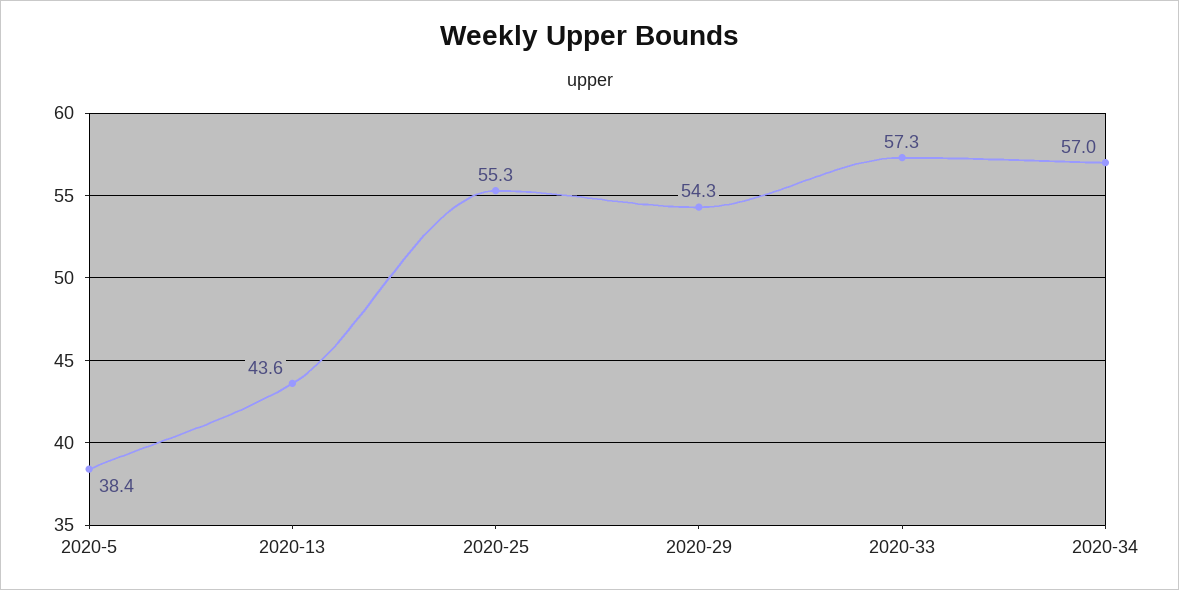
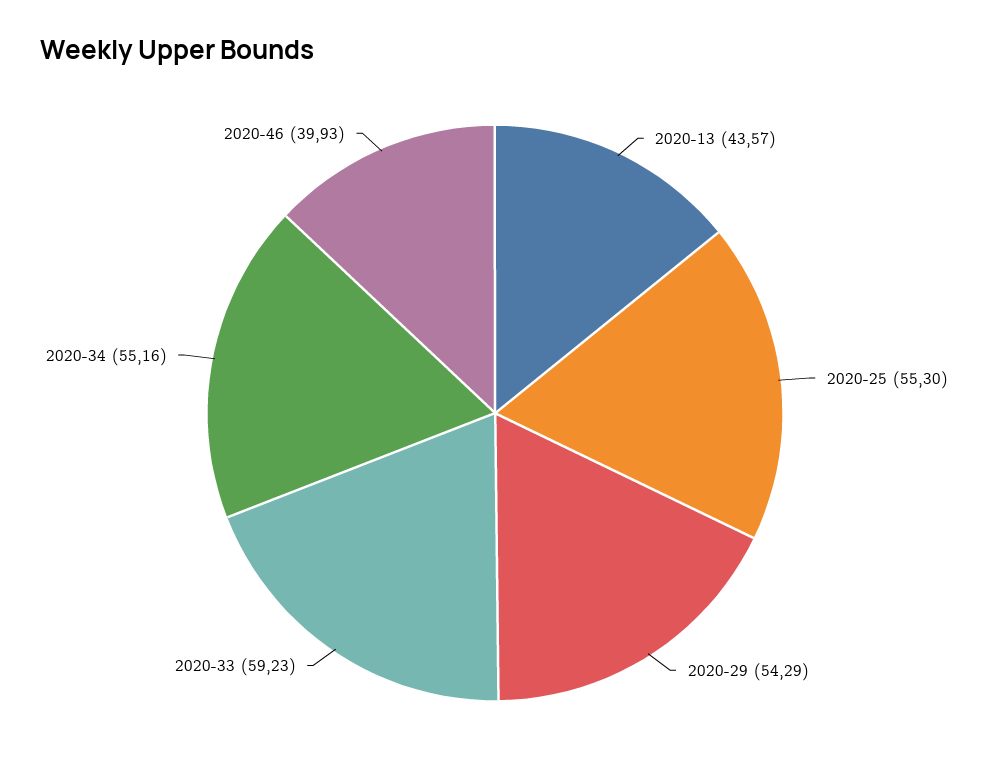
2020-5: 38.4 -> none
2020-33: 57.3 -> 59.23
2020-34: 57 -> 55.16
2020-46: none -> 39.93

